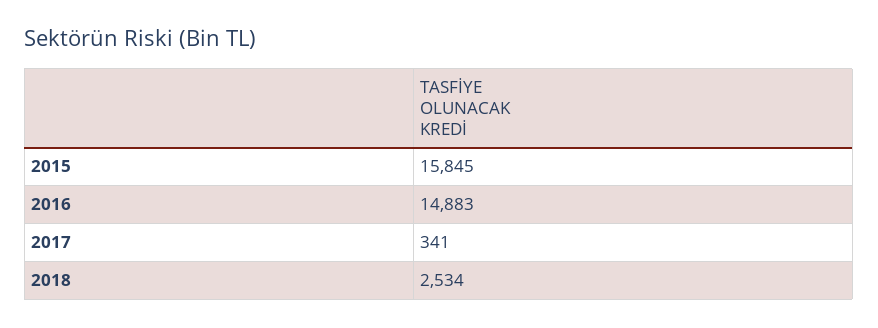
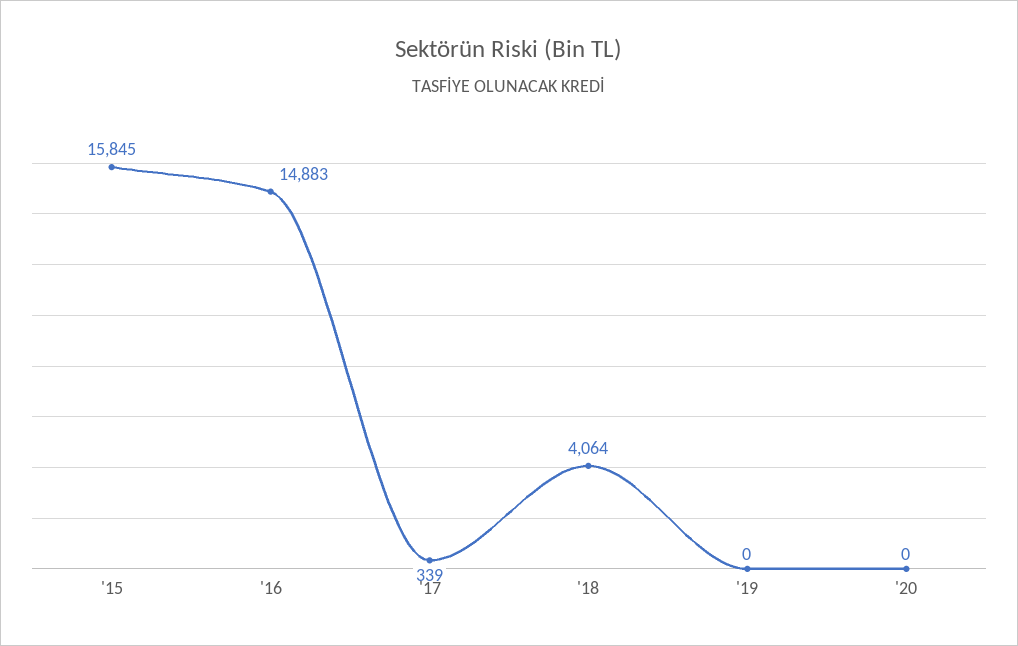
2017: 341 -> 339
2018: 2534 -> 4064
'19: none -> 0
'20: none -> 0

